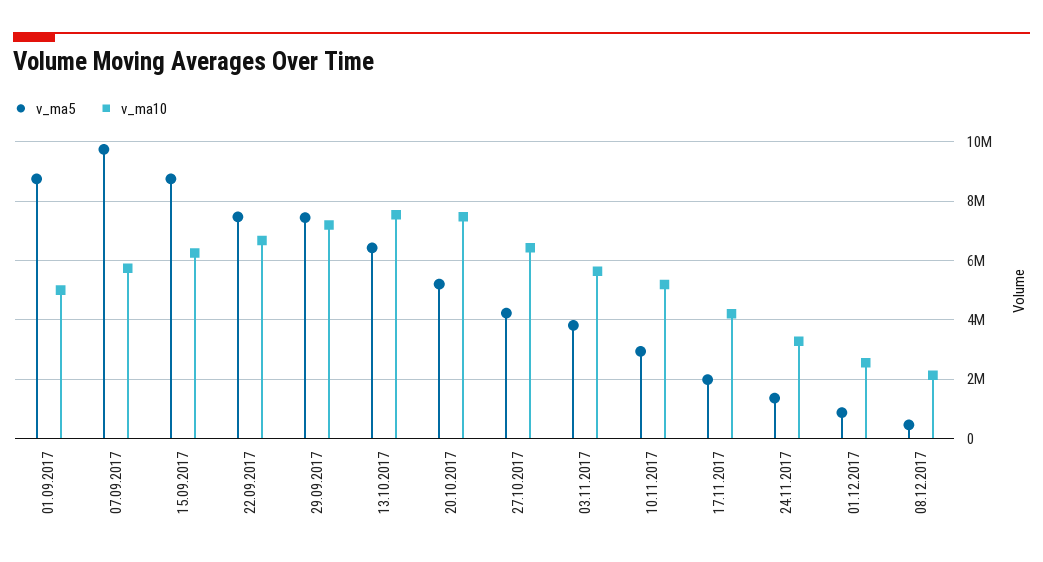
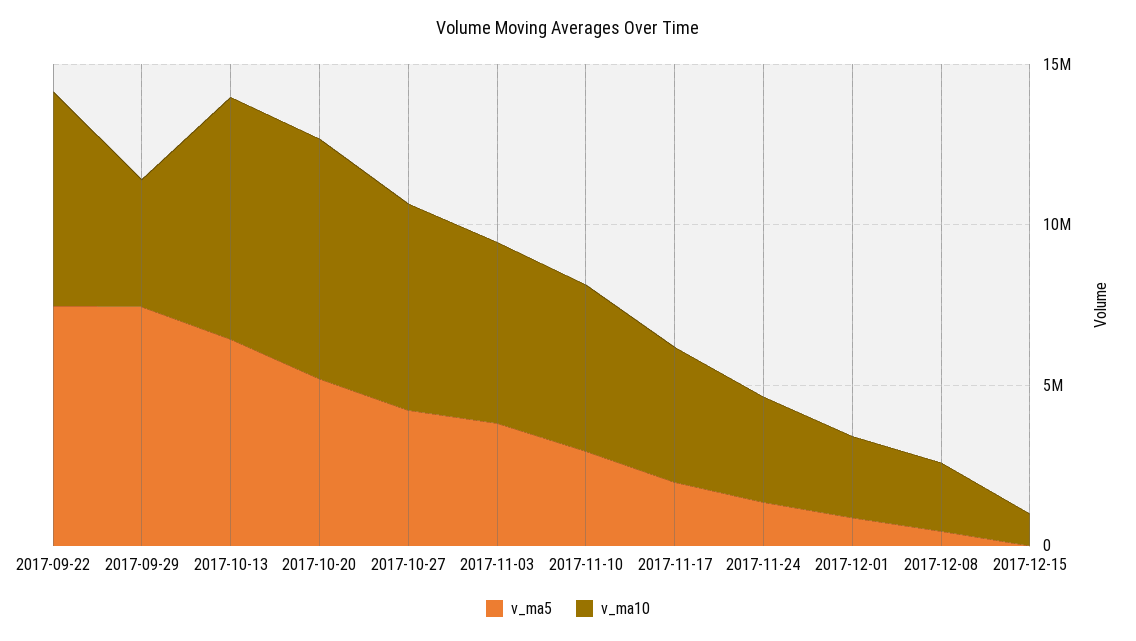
v_ma5, 01.09.2017: 8750000 -> none
v_ma10, 01.09.2017: 5000000 -> none
v_ma5, 07.09.2017: 9750000 -> none
v_ma10, 07.09.2017: 5750000 -> none
v_ma5, 15.09.2017: 8750000 -> none
v_ma10, 15.09.2017: 6250000 -> none
v_ma10, 29.09.2017: 7250000 -> 4000000
v_ma5, 2017-12-15: none -> 0
v_ma10, 2017-12-15: none -> 1000000

